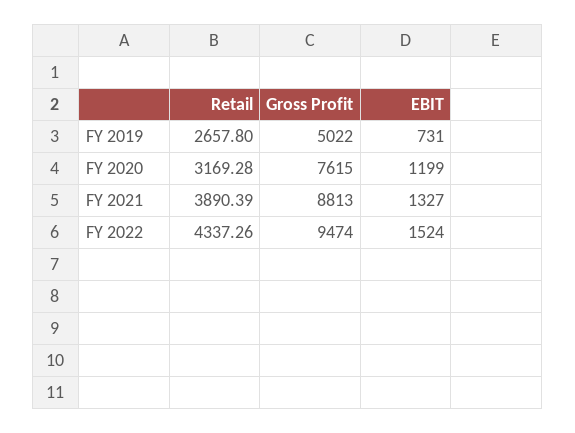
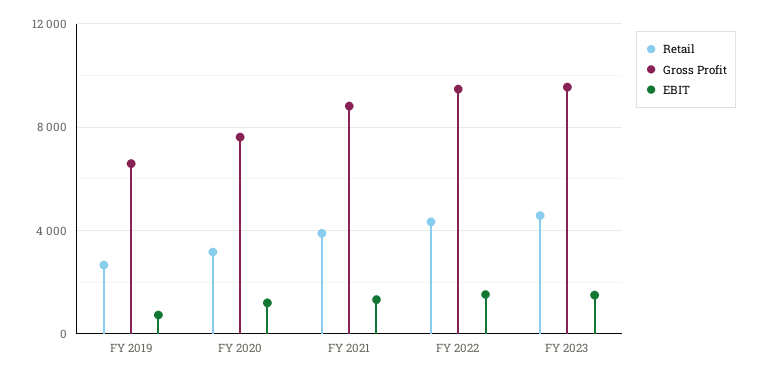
Gross Profit, FY 2019: 5022 -> 6500
Retail, FY 2023: none -> 4500
Gross Profit, FY 2023: none -> 9500
EBIT, FY 2023: none -> 1500

